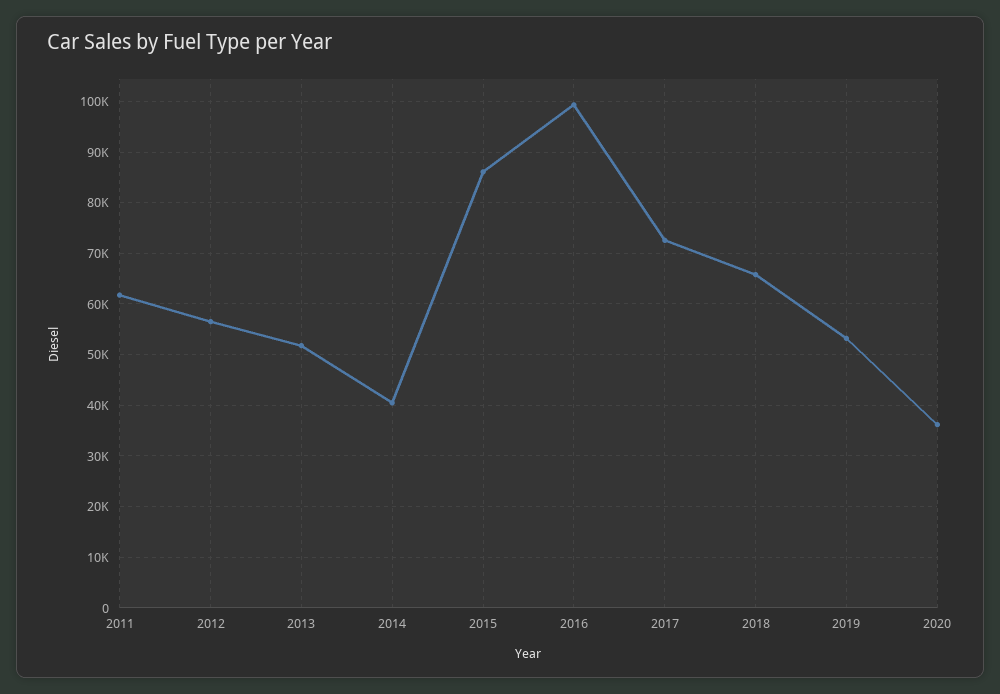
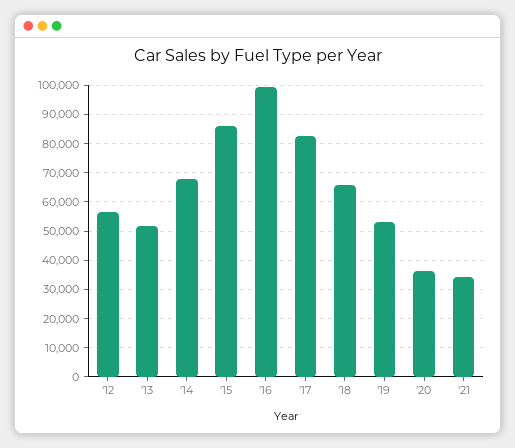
2011: 62000 -> none
2014: 40000 -> 67500
2017: 72000 -> 82500
'21: none -> 35000

